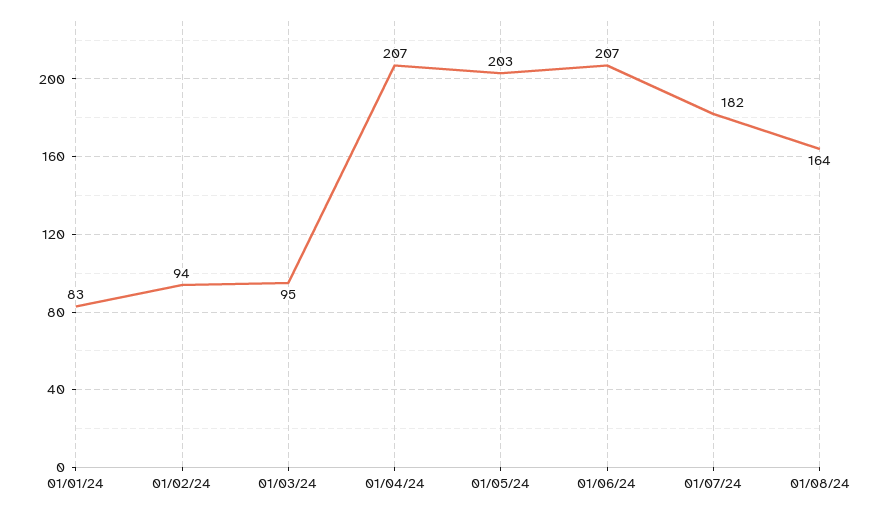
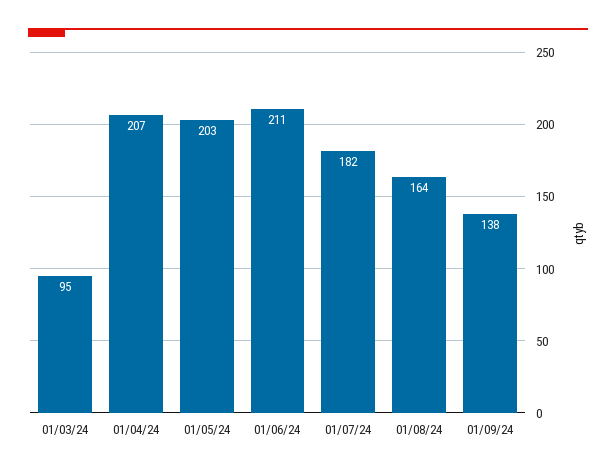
01/01/24: 83 -> none
01/02/24: 94 -> none
01/06/24: 207 -> 211
01/09/24: none -> 138

